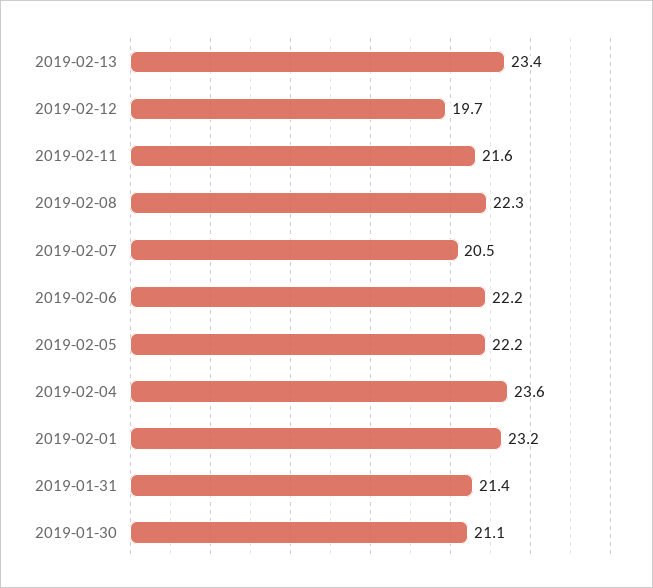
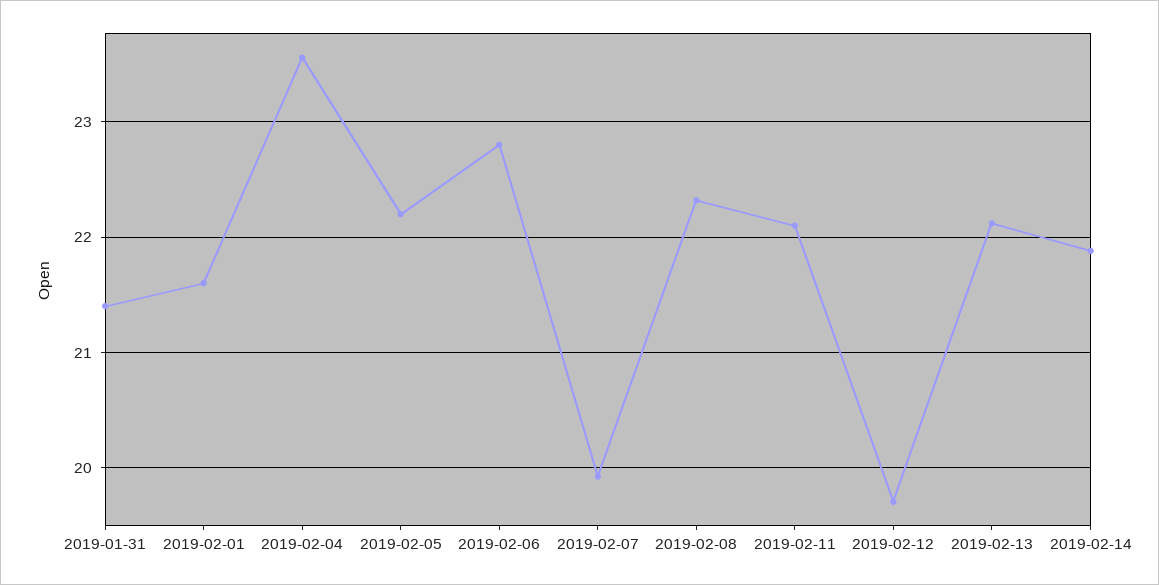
2019-02-13: 23.4 -> 22.1
2019-02-11: 21.6 -> 22.1
2019-02-07: 20.5 -> 19.9
2019-02-06: 22.2 -> 22.8
2019-02-01: 23.2 -> 21.6
2019-01-30: 21.1 -> none
2019-02-14: none -> 21.9

